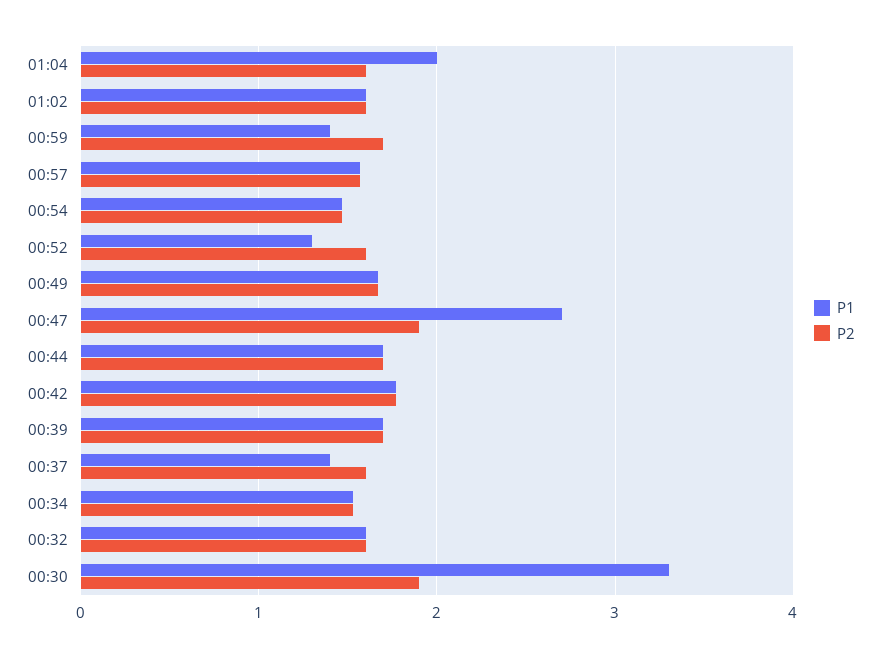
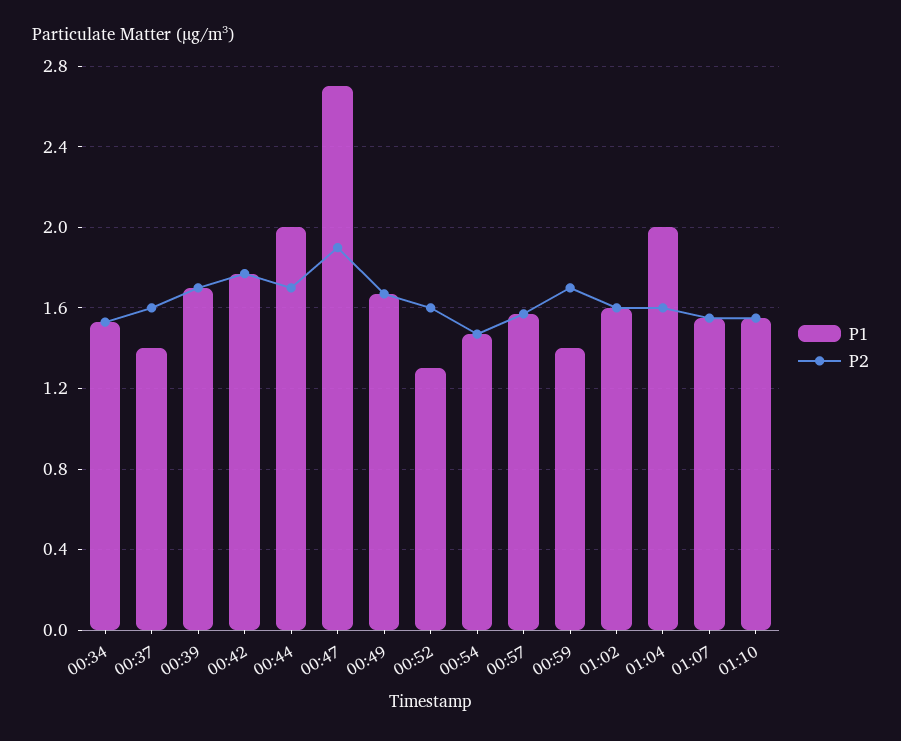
P1, 00:44: 1.7 -> 2
P1, 00:32: 1.6 -> none
P2, 00:32: 1.6 -> none
P1, 00:30: 3.3 -> none
P2, 00:30: 1.9 -> none
P1, 01:07: none -> 1.55
P2, 01:07: none -> 1.55
P1, 01:10: none -> 1.55
P2, 01:10: none -> 1.55

